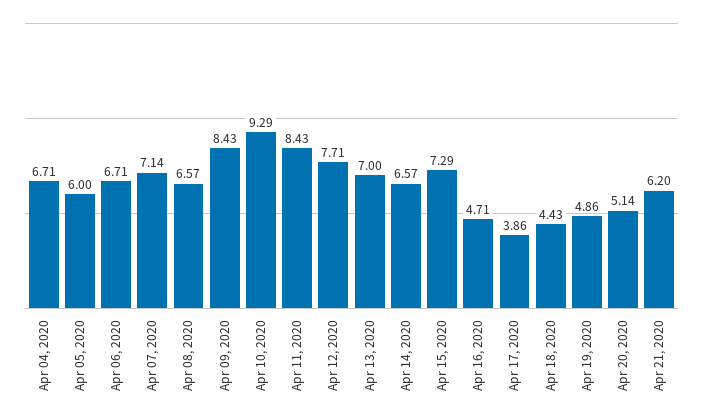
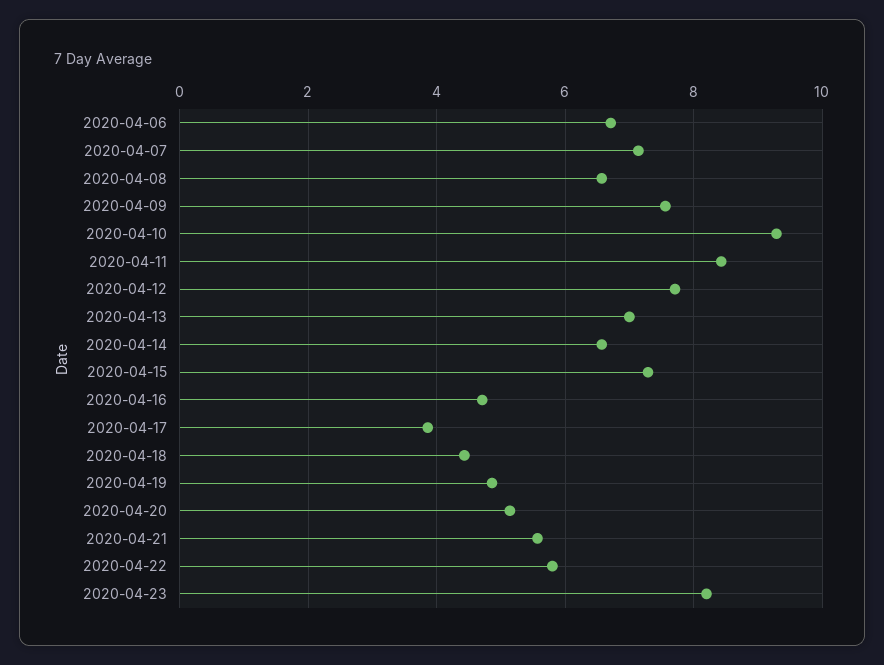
Apr 04, 2020: 6.71 -> none
Apr 05, 2020: 6 -> none
Apr 09, 2020: 8.43 -> 7.6
Apr 21, 2020: 6.2 -> 5.6
2020-04-22: none -> 5.8
2020-04-23: none -> 8.2

